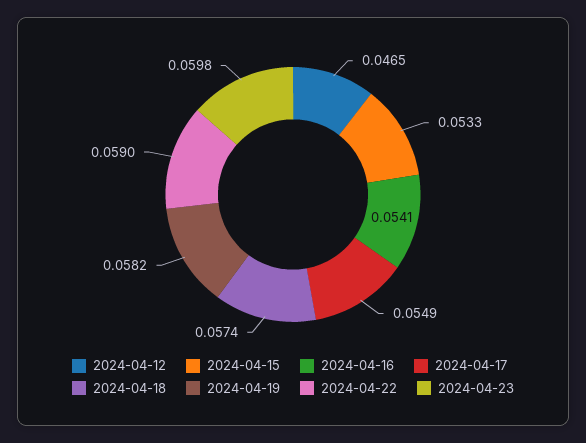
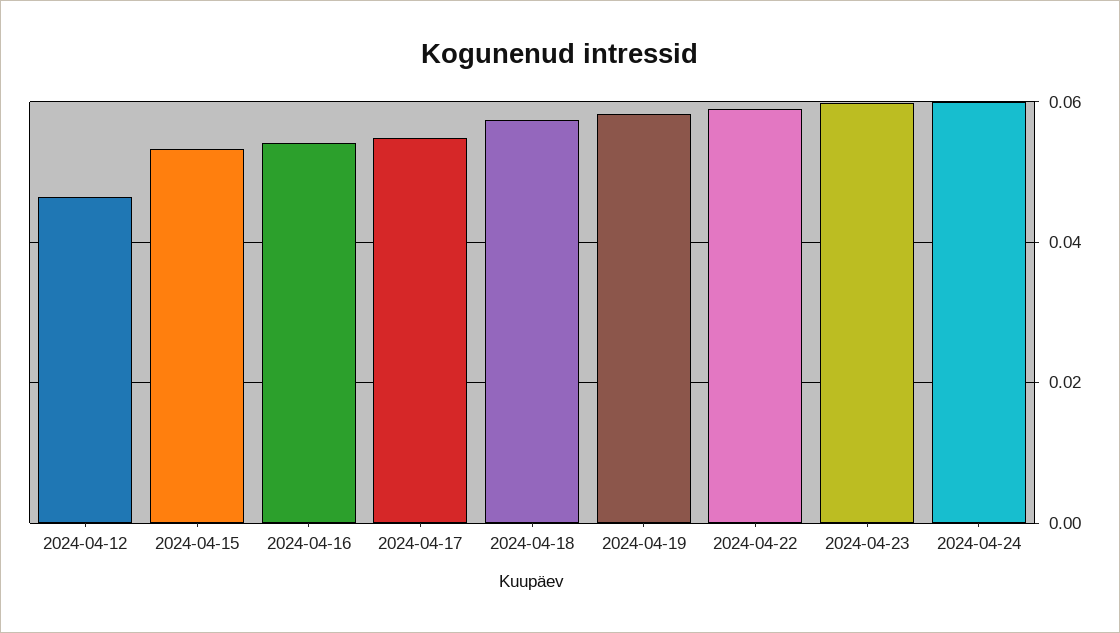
2024-04-24: none -> 0.06

